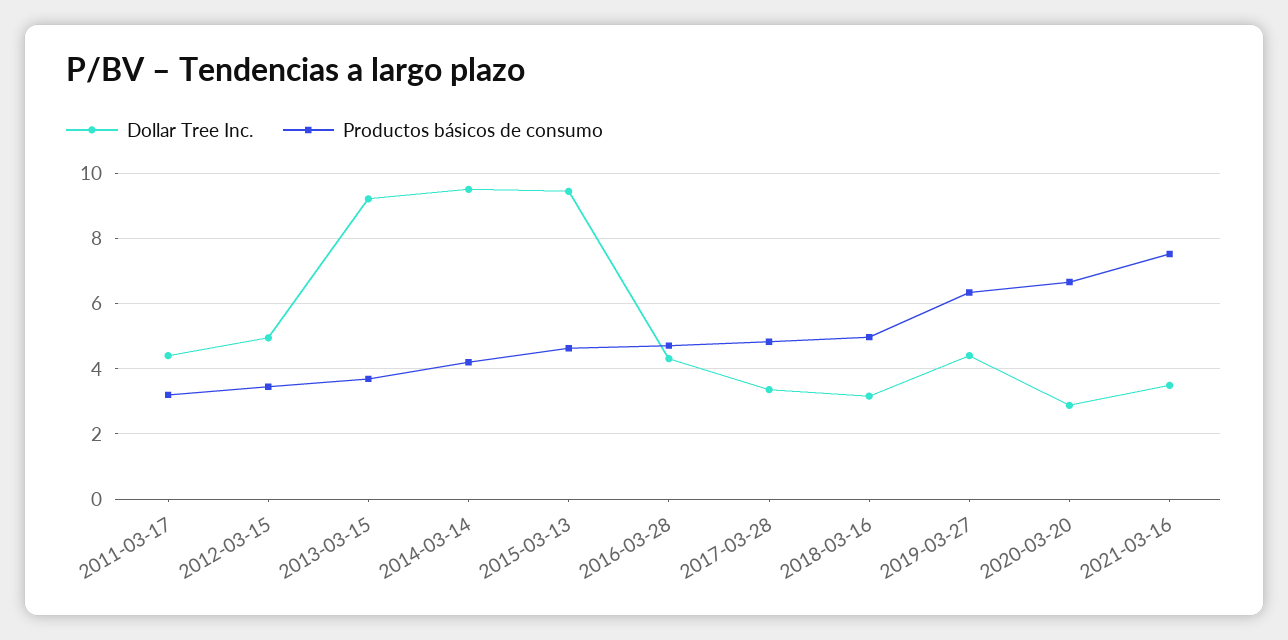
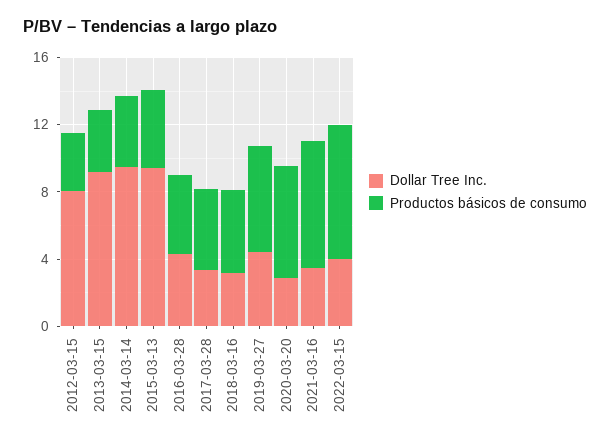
Dollar Tree Inc., 2011-03-17: 4.4 -> none
Productos básicos de consumo, 2011-03-17: 3.2 -> none
Dollar Tree Inc., 2012-03-15: 5 -> 8
Dollar Tree Inc., 2022-03-15: none -> 4
Productos básicos de consumo, 2022-03-15: none -> 8

